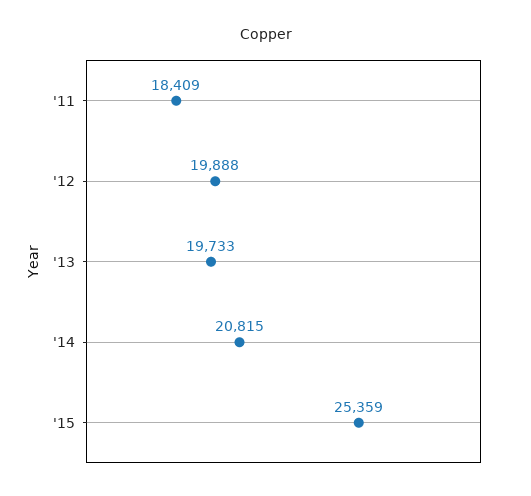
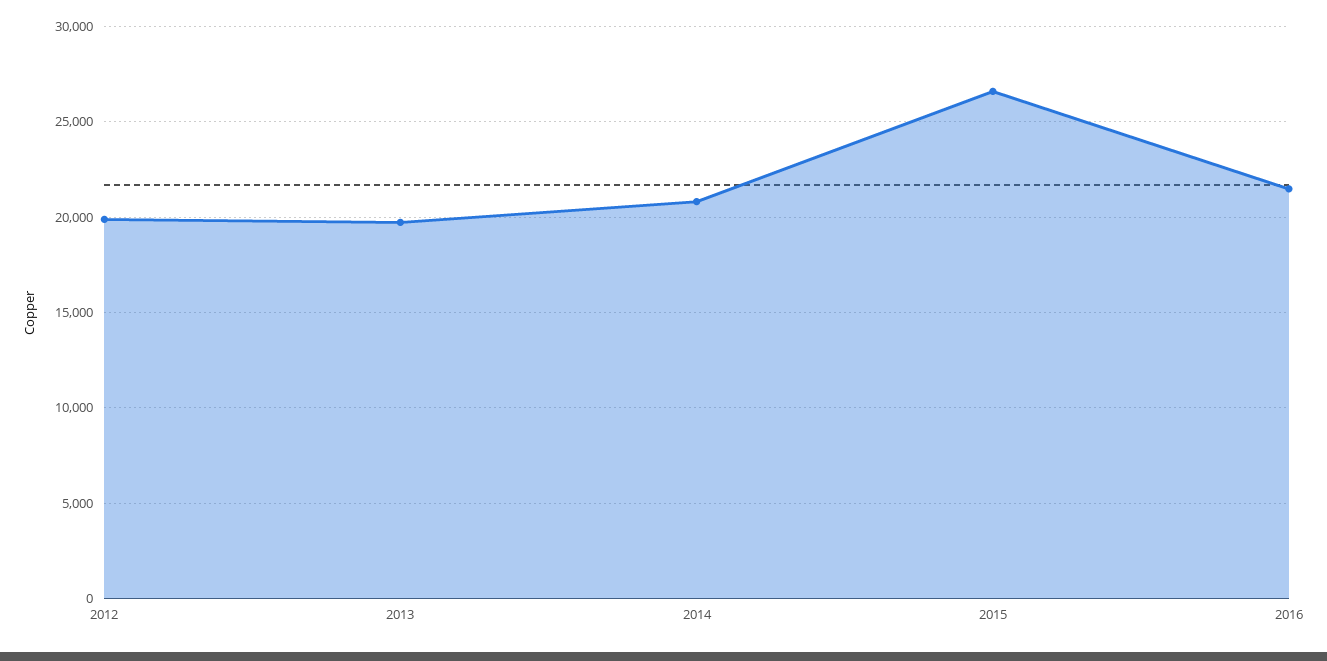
'11: 18409 -> none
'15: 25359 -> 26500
2016: none -> 21500

